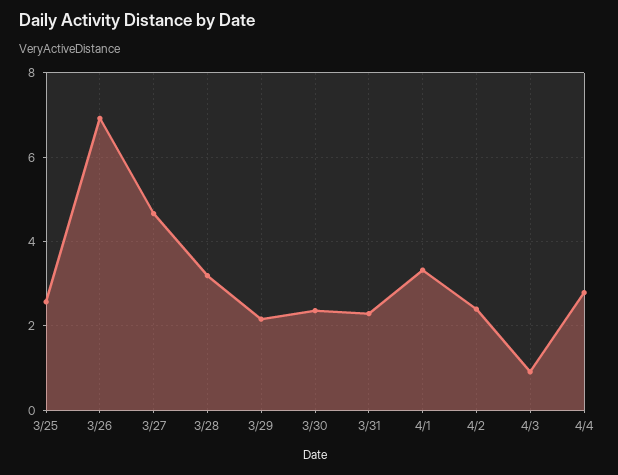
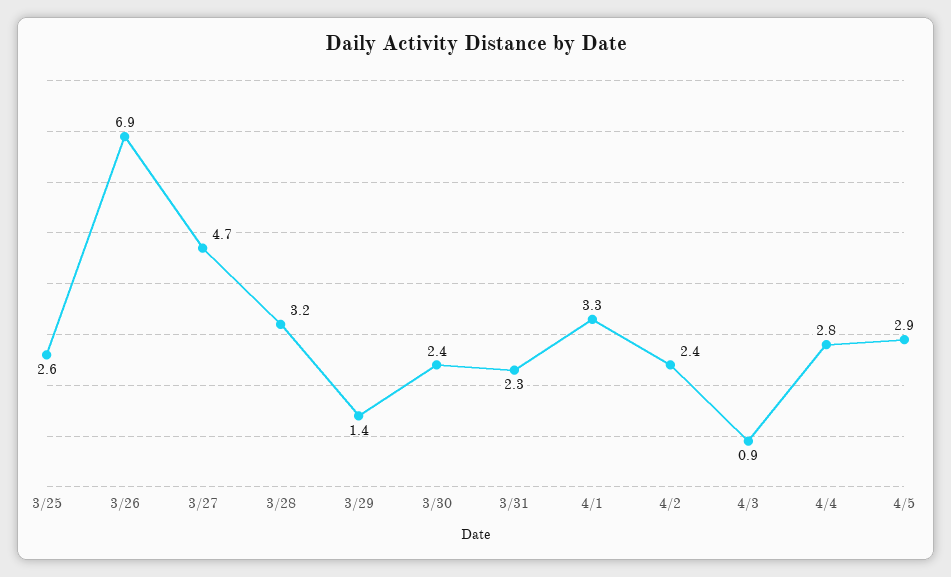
3/29: 2.2 -> 1.4
4/5: none -> 2.9

